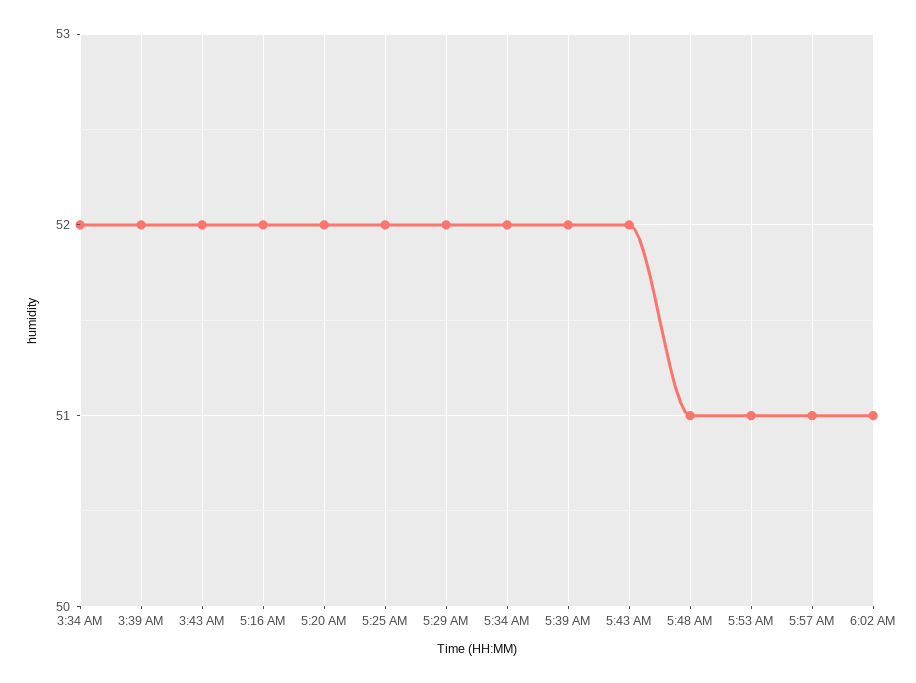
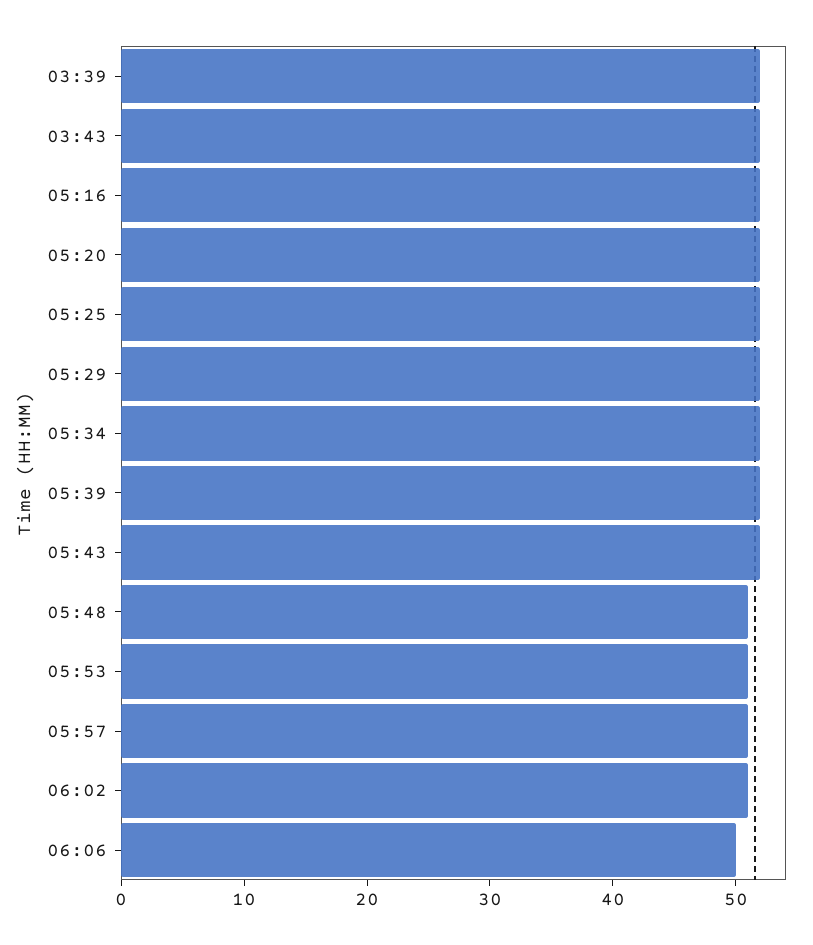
3:34 AM: 52 -> none
06:06: none -> 50

